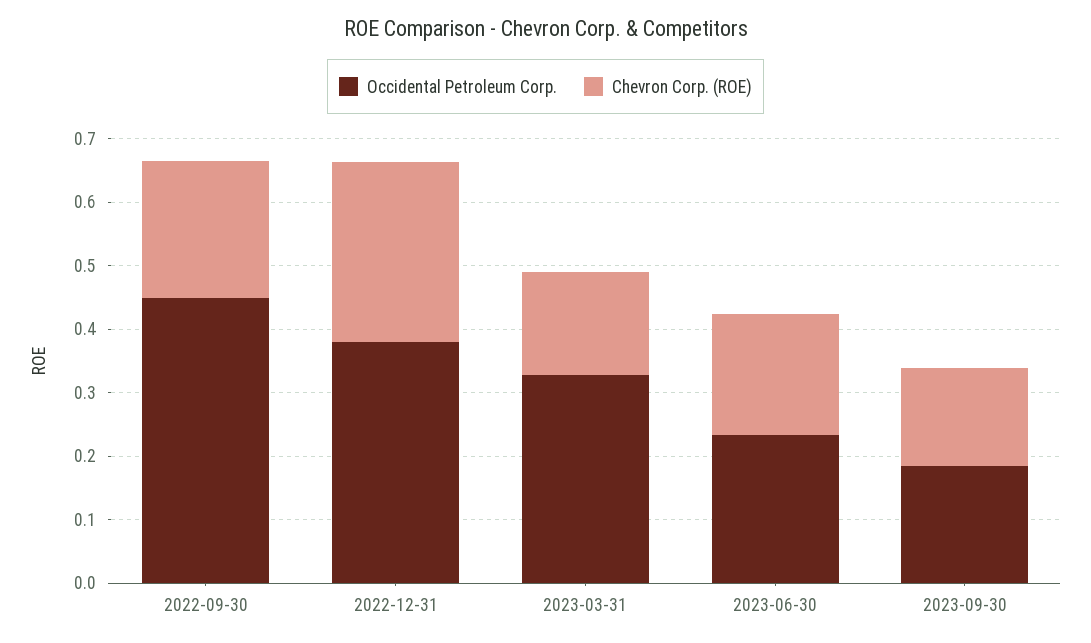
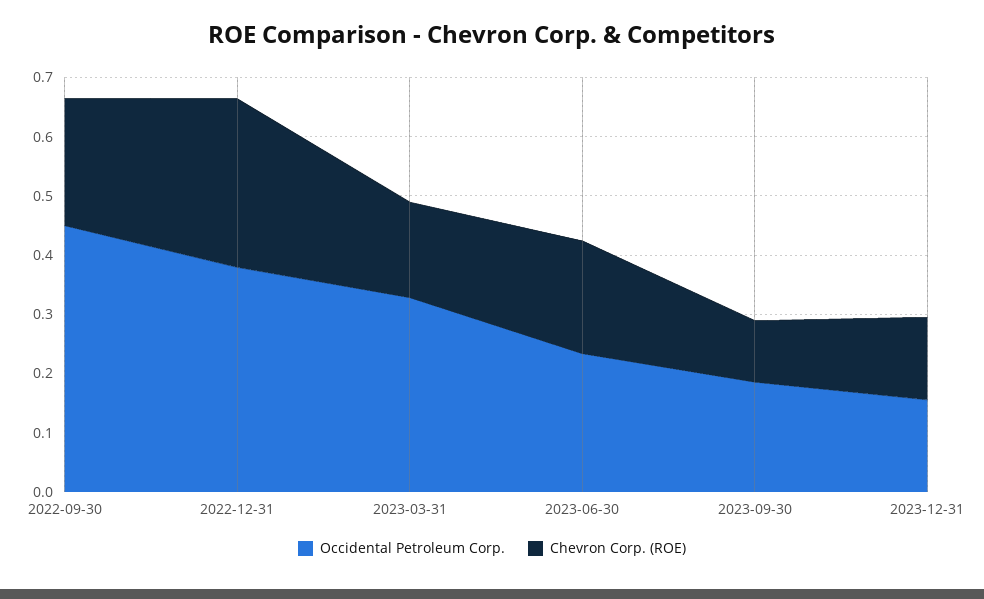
Chevron Corp. (ROE), 2023-09-30: 0.16 -> 0.1
Occidental Petroleum Corp., 2023-12-31: none -> 0.16
Chevron Corp. (ROE), 2023-12-31: none -> 0.14

